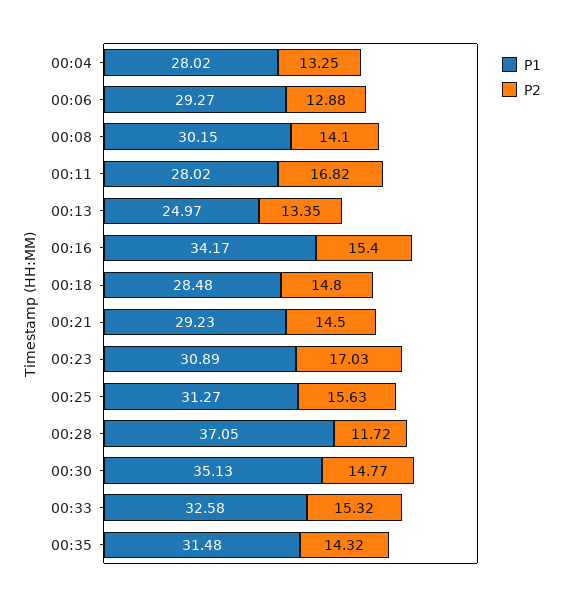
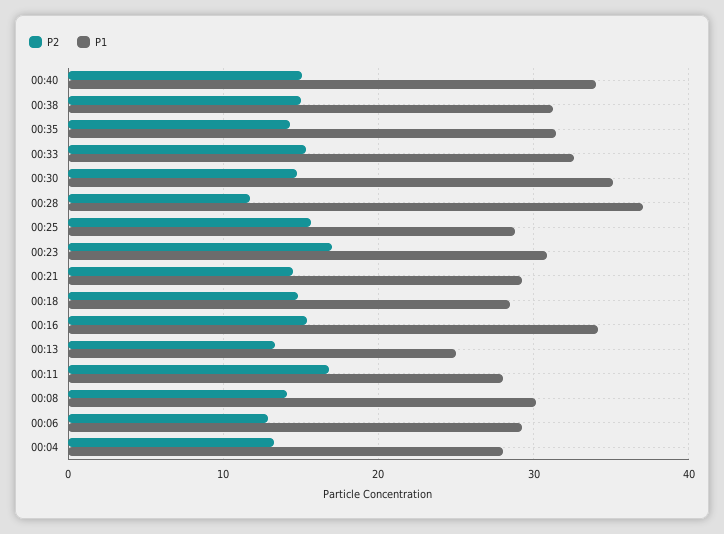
P1, 00:25: 31.27 -> 29
P2, 00:40: none -> 15
P1, 00:40: none -> 34
P2, 00:38: none -> 15
P1, 00:38: none -> 31

